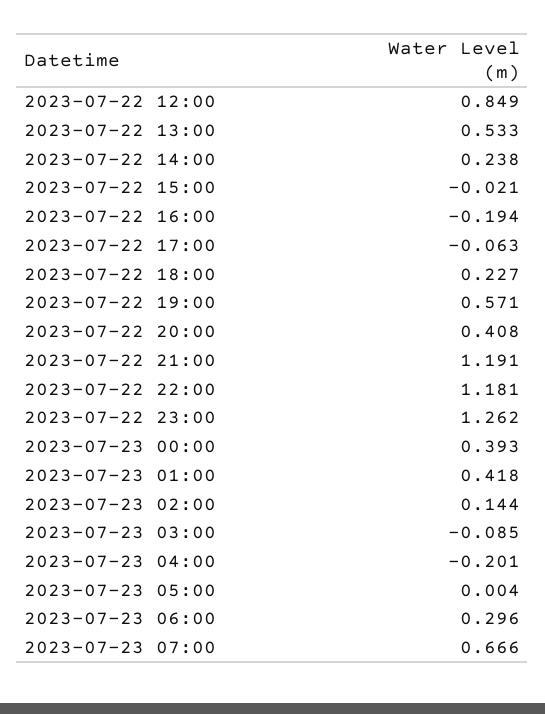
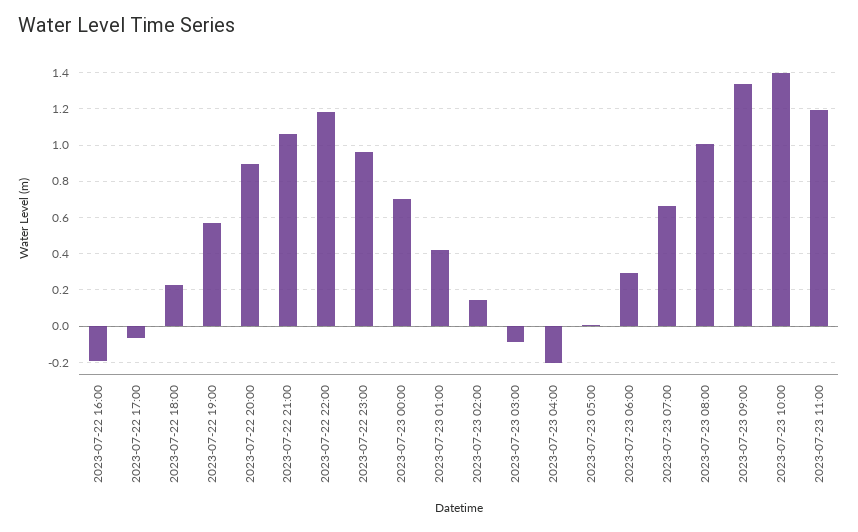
2023-07-22 12:00: 0.849 -> none
2023-07-22 13:00: 0.533 -> none
2023-07-22 14:00: 0.238 -> none
2023-07-22 15:00: -0.021 -> none
2023-07-22 20:00: 0.408 -> 0.9
2023-07-22 21:00: 1.191 -> 1.05
2023-07-22 23:00: 1.262 -> 0.95
2023-07-23 00:00: 0.393 -> 0.7
2023-07-23 08:00: none -> 1
2023-07-23 09:00: none -> 1.35
2023-07-23 10:00: none -> 1.4
2023-07-23 11:00: none -> 1.2

